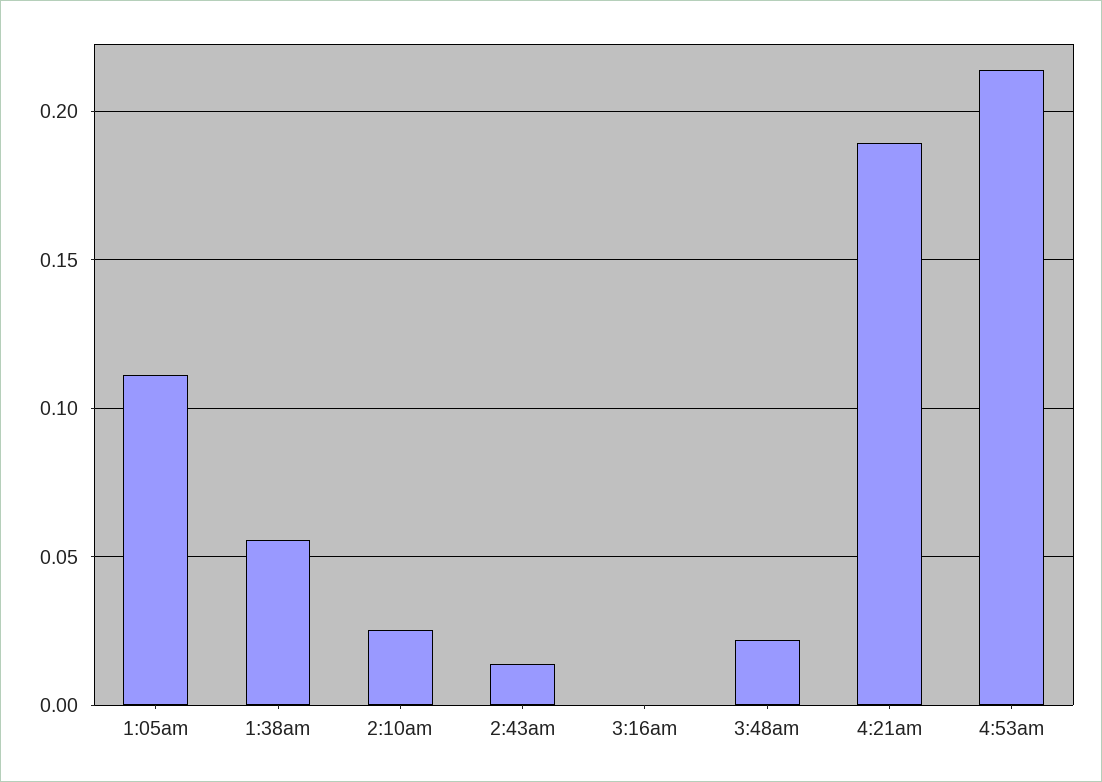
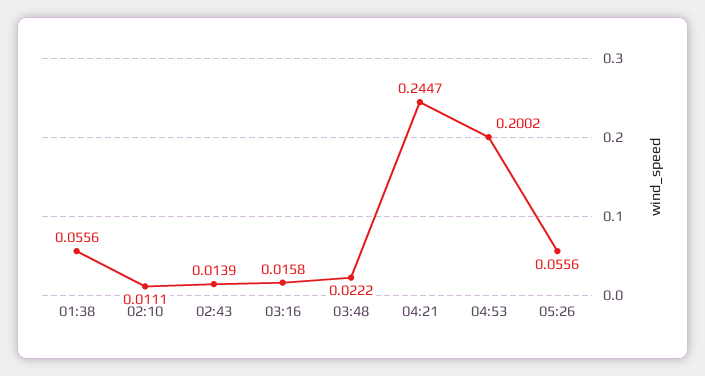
1:05am: 0.11 -> none
2:10am: 0.025 -> 0.0111
3:16am: 0 -> 0.0158
4:21am: 0.19 -> 0.2447
4:53am: 0.215 -> 0.2002
05:26: none -> 0.0556

